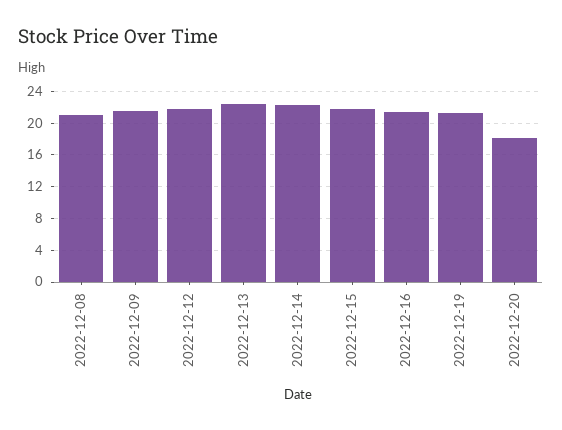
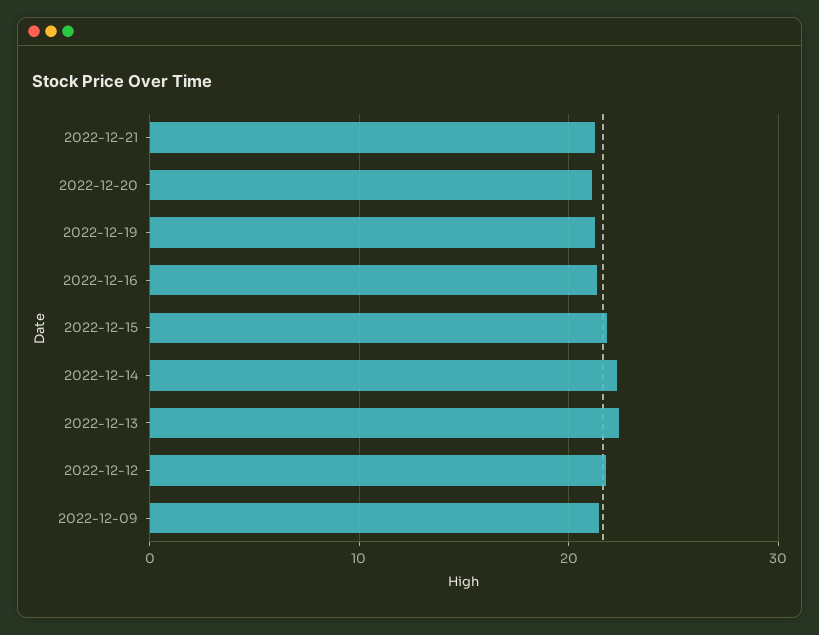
2022-12-08: 21 -> none
2022-12-20: 18 -> 21
2022-12-21: none -> 21

